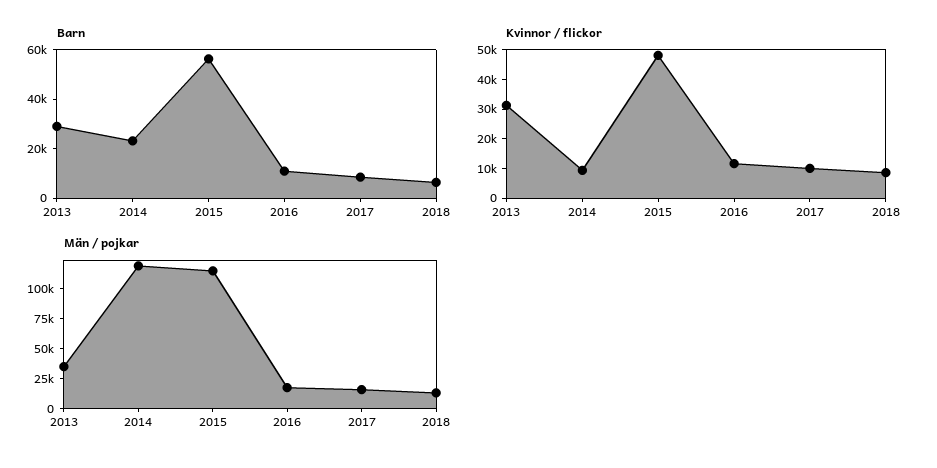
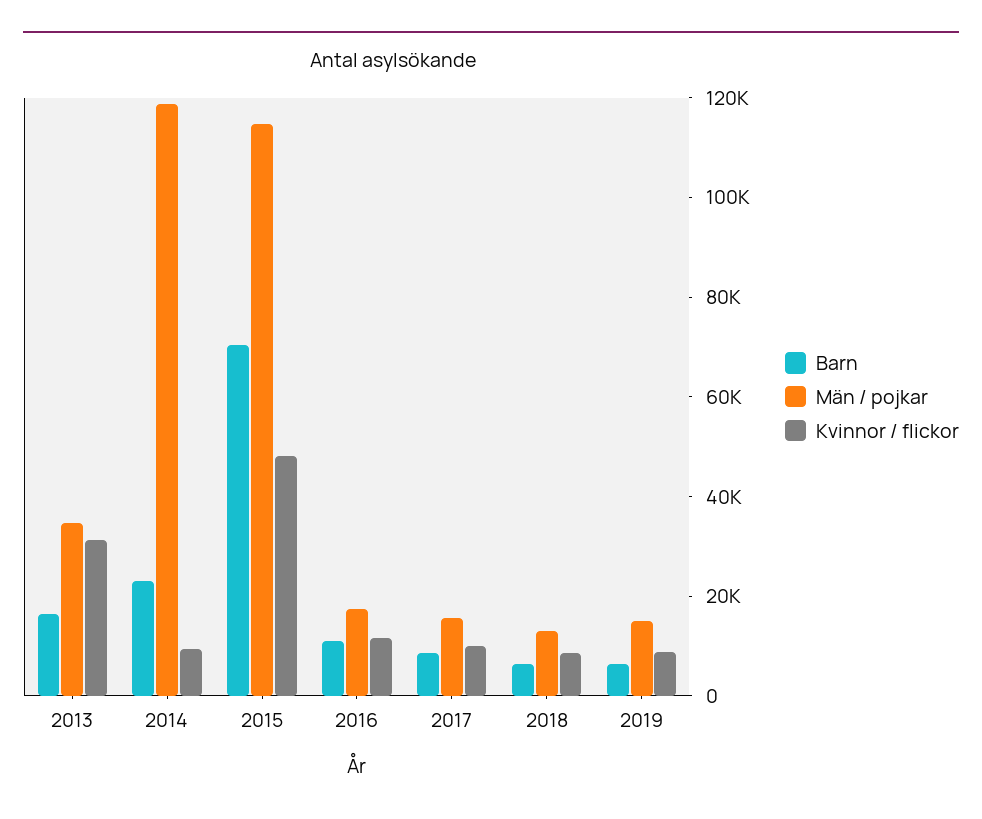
Barn, 2013: 30000 -> 15000
Barn, 2015: 55000 -> 70000
Barn, 2019: none -> 5000
Män / pojkar, 2019: none -> 15000
Kvinnor / flickor, 2019: none -> 10000

